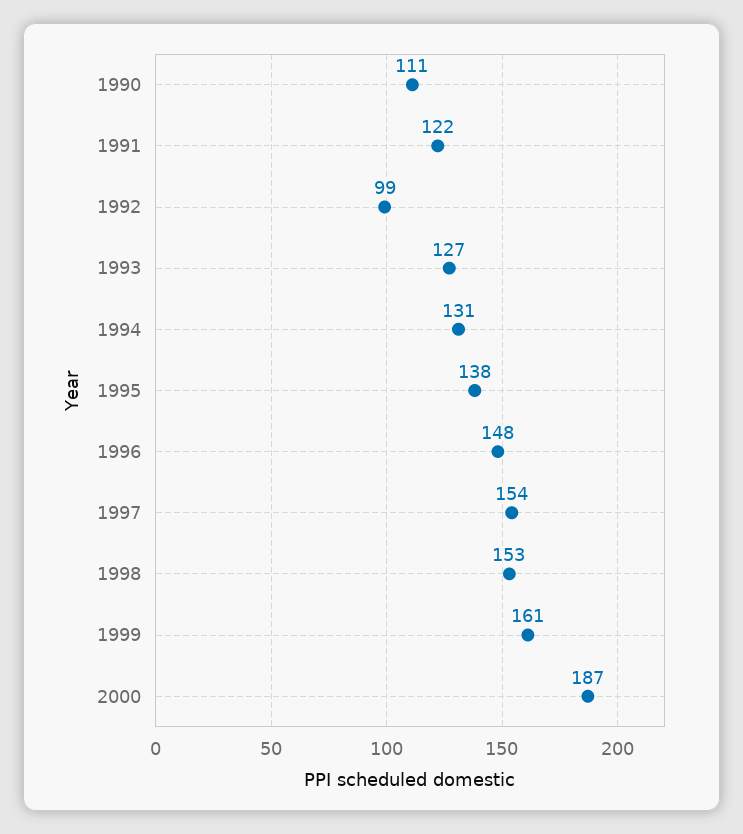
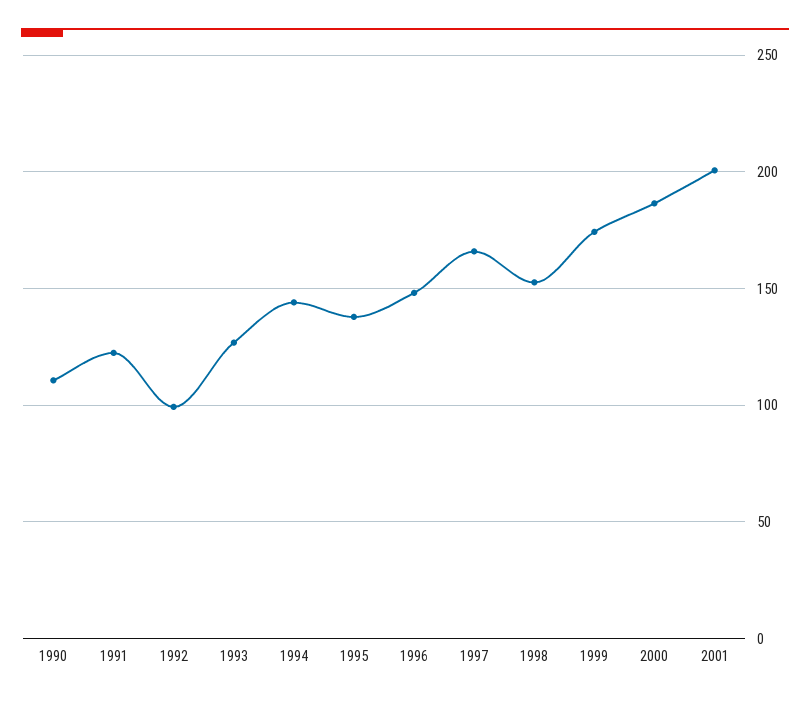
1994: 131 -> 145
1997: 154 -> 165
1999: 161 -> 175
2001: none -> 200

